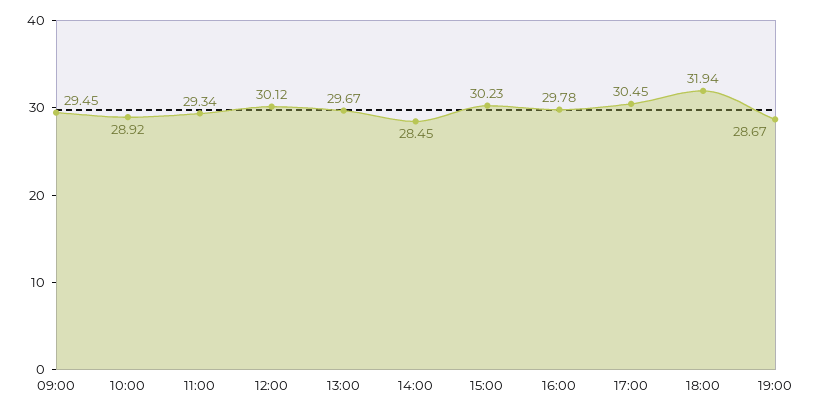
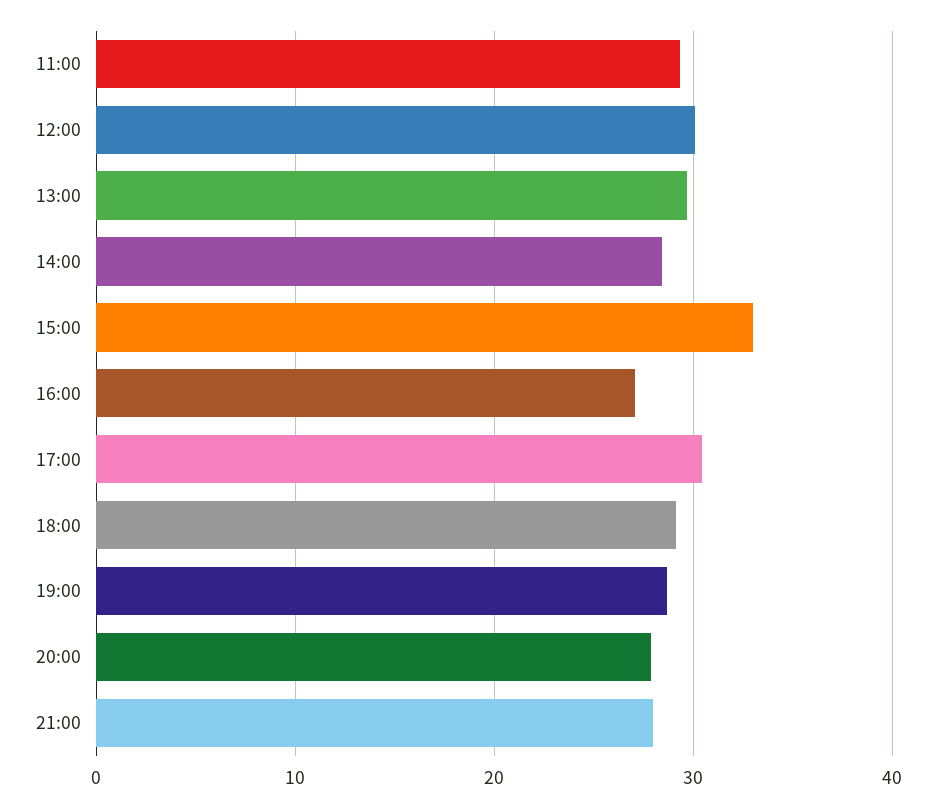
09:00: 29.45 -> none
10:00: 28.92 -> none
15:00: 30.23 -> 33
16:00: 29.78 -> 27
18:00: 31.94 -> 29
20:00: none -> 28
21:00: none -> 28

